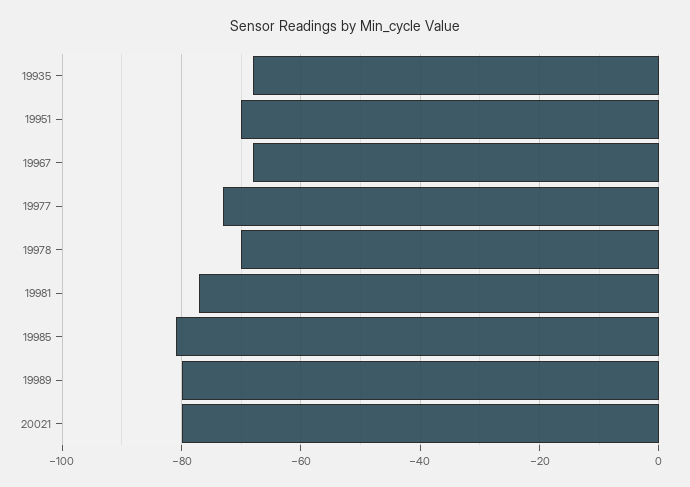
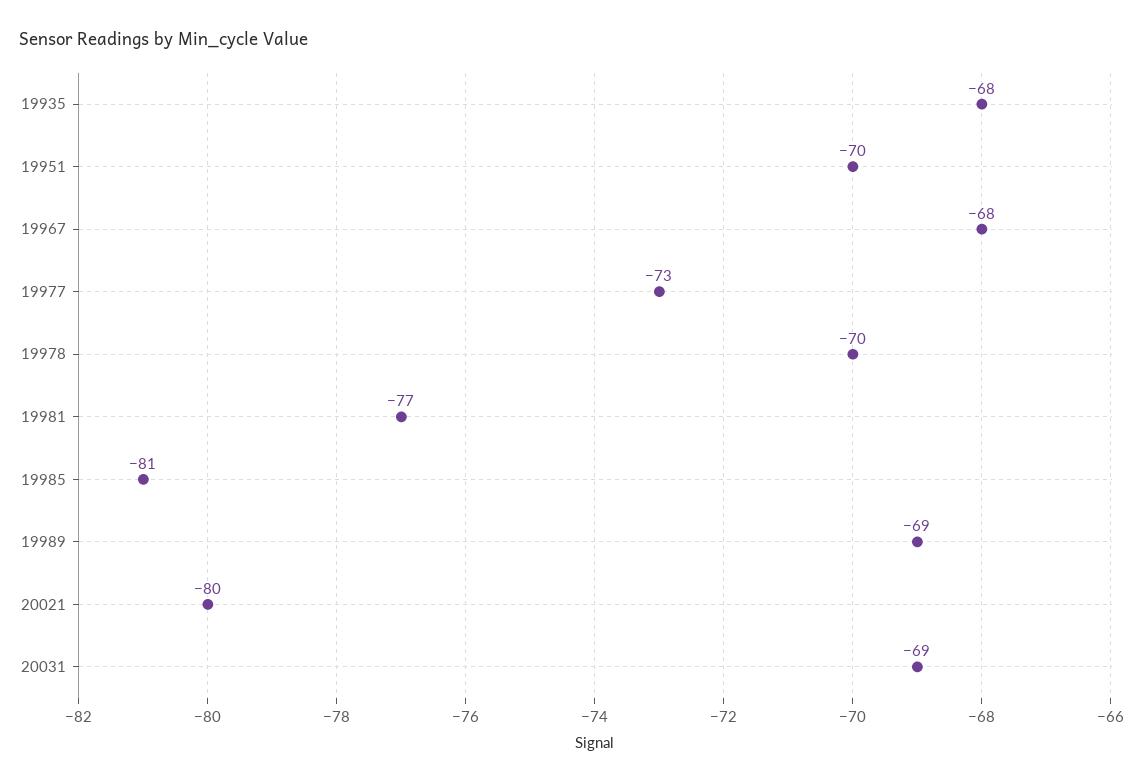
19989: -80 -> -69
20031: none -> -69

